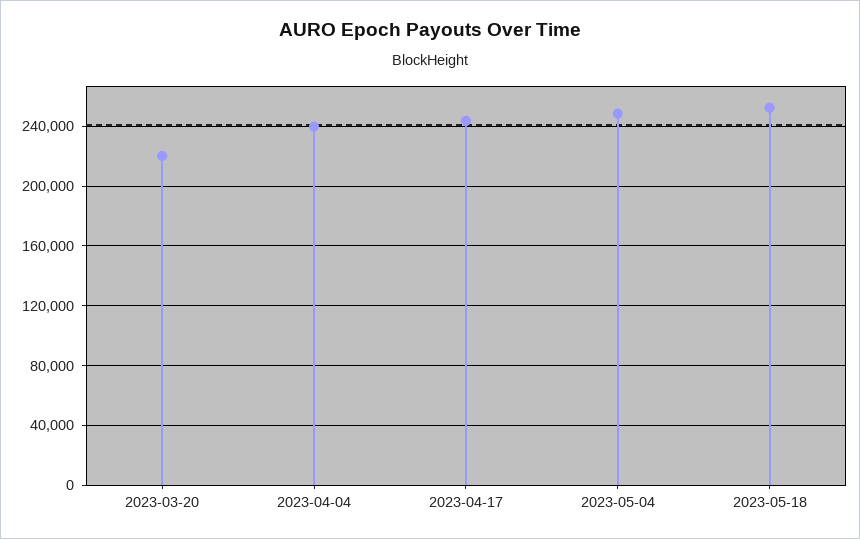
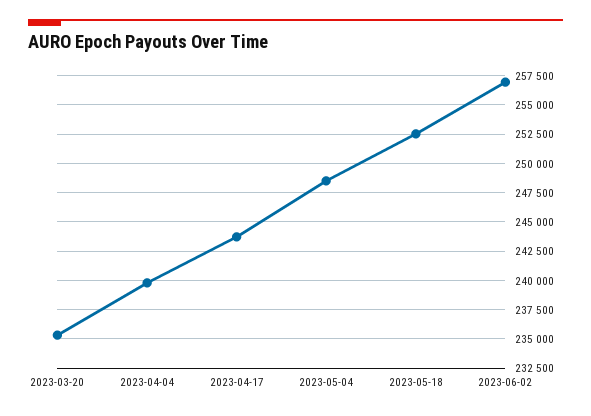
2023-03-20: 220000 -> 235000
2023-06-02: none -> 257500

